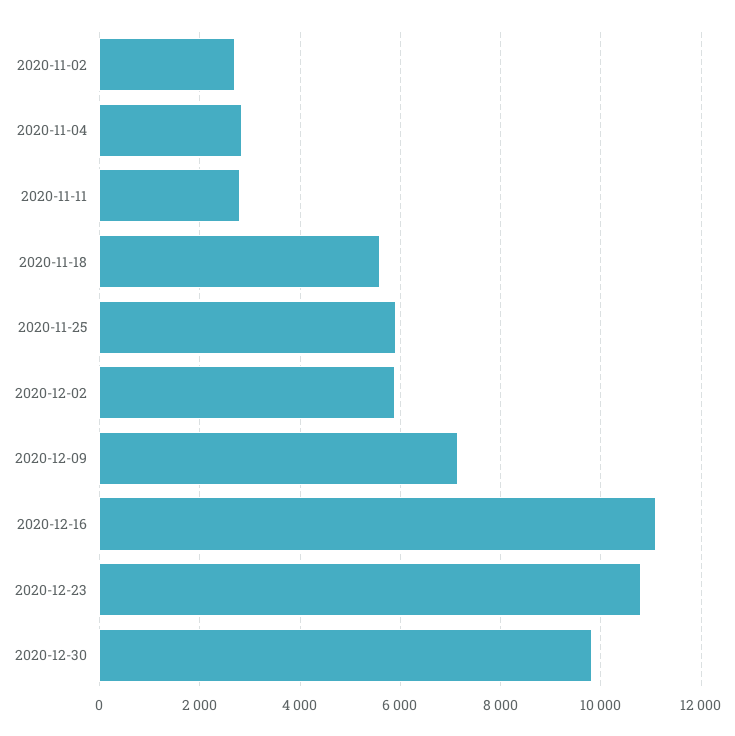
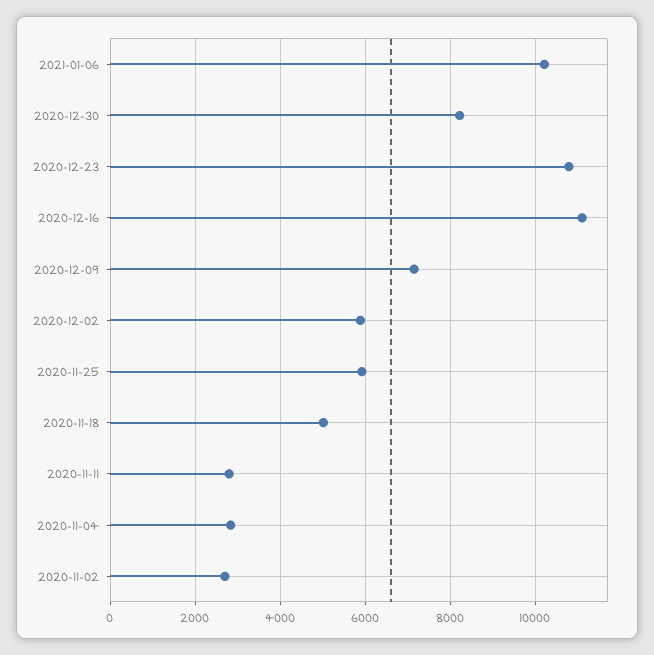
2020-11-18: 5600 -> 5000
2020-12-30: 9800 -> 8200
2021-01-06: none -> 10200

